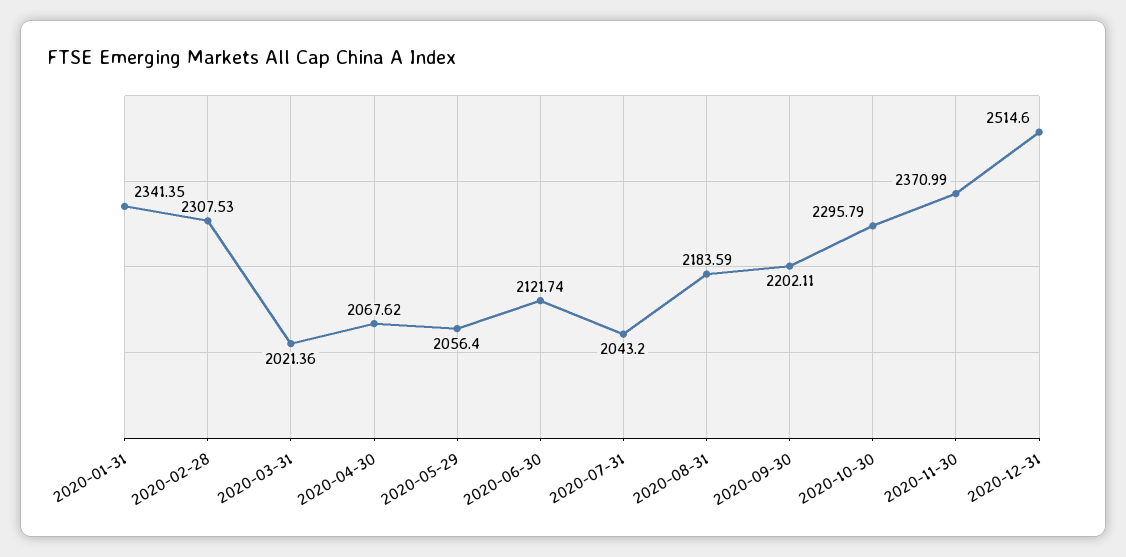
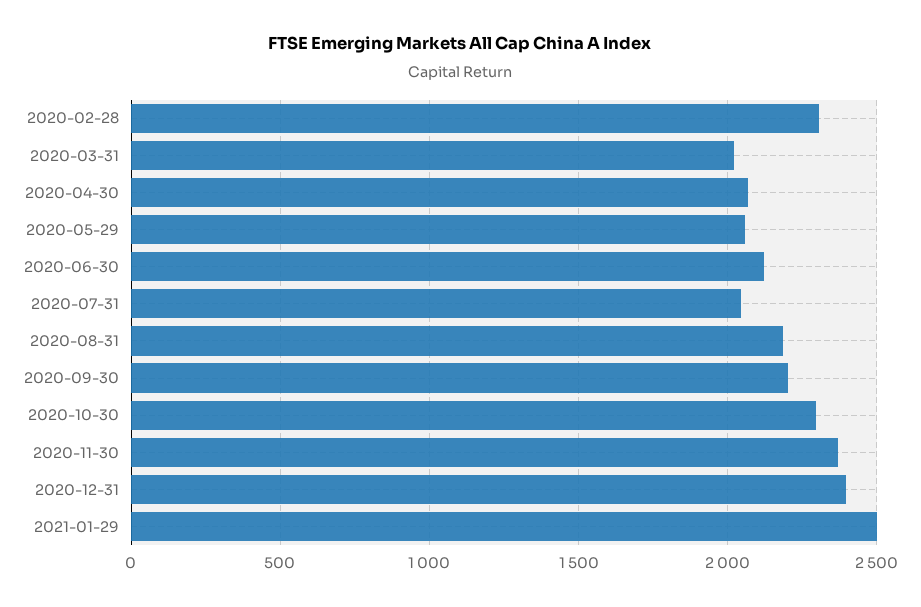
2020-01-31: 2341.35 -> none
2020-12-31: 2514.6 -> 2400
2021-01-29: none -> 2500

